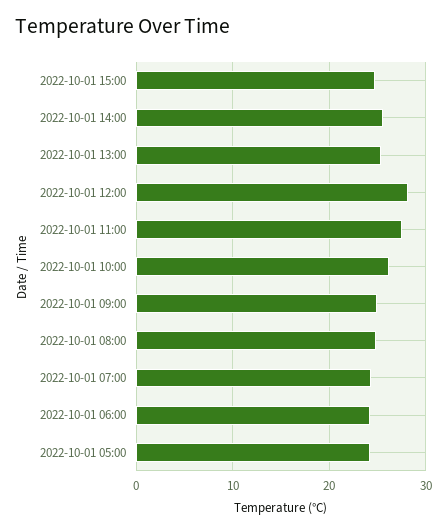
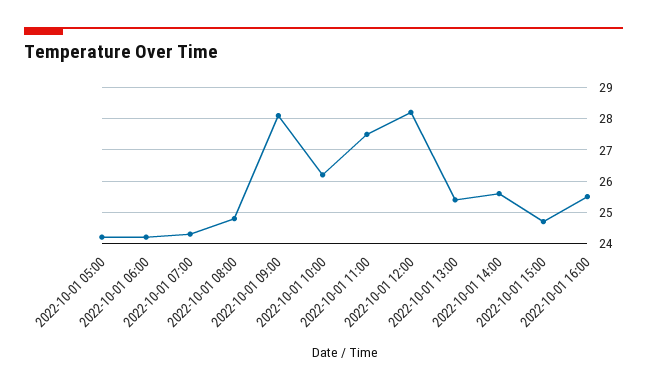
2022-10-01 09:00: 25 -> 28
2022-10-01 16:00: none -> 25.5

